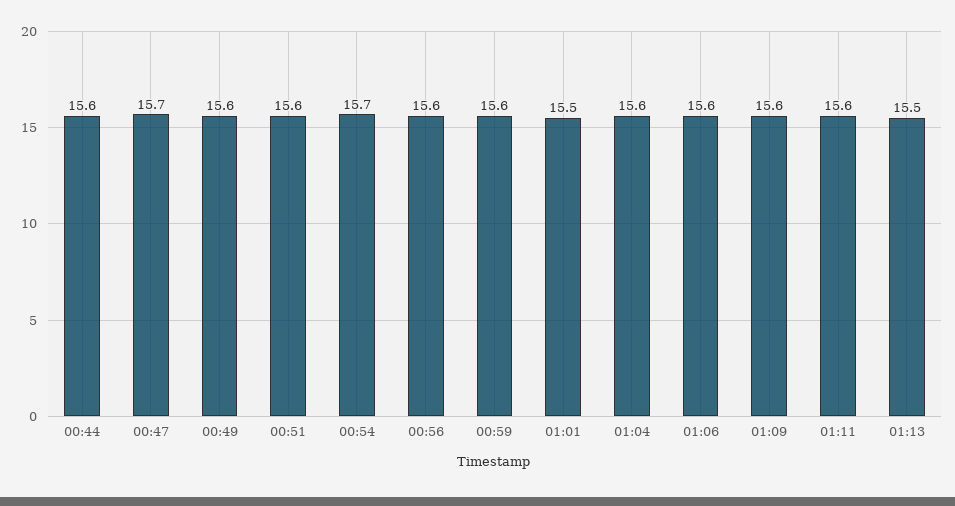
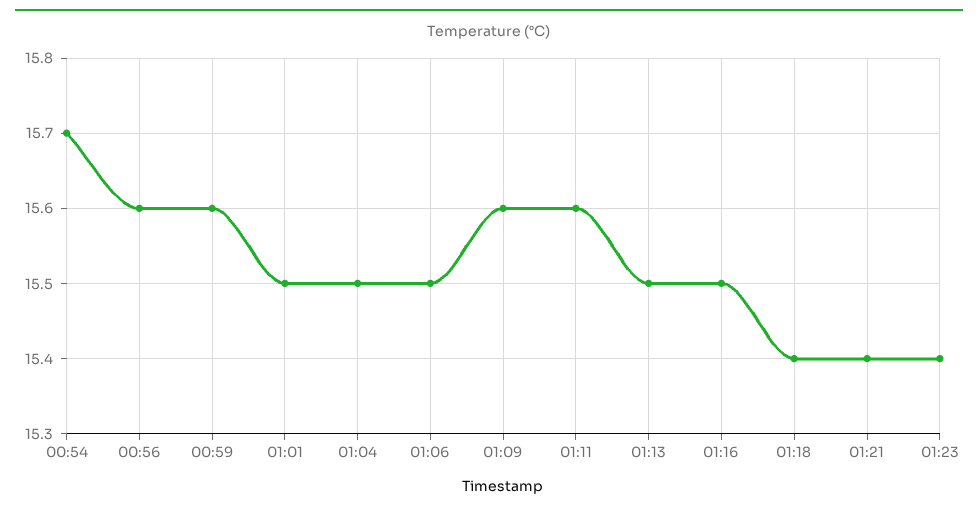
00:44: 15.6 -> none
00:47: 15.7 -> none
00:49: 15.6 -> none
00:51: 15.6 -> none
01:04: 15.6 -> 15.5
01:06: 15.6 -> 15.5
01:16: none -> 15.5
01:18: none -> 15.4
01:21: none -> 15.4
01:23: none -> 15.4

